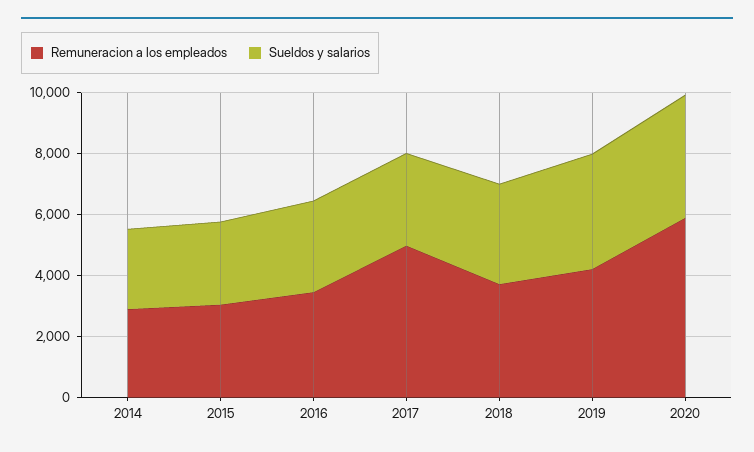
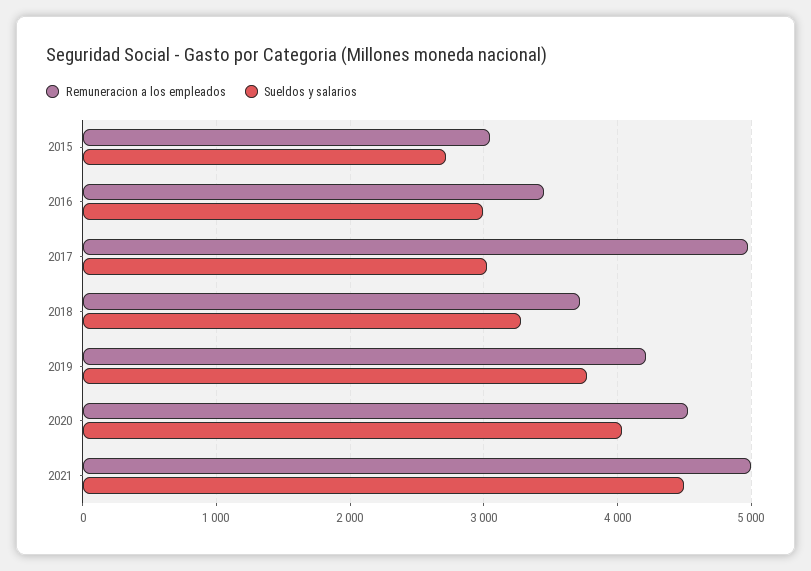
Remuneracion a los empleados, 2014: 3000 -> none
Sueldos y salarios, 2014: 2500 -> none
Remuneracion a los empleados, 2020: 6000 -> 4500
Remuneracion a los empleados, 2021: none -> 5000
Sueldos y salarios, 2021: none -> 4500

